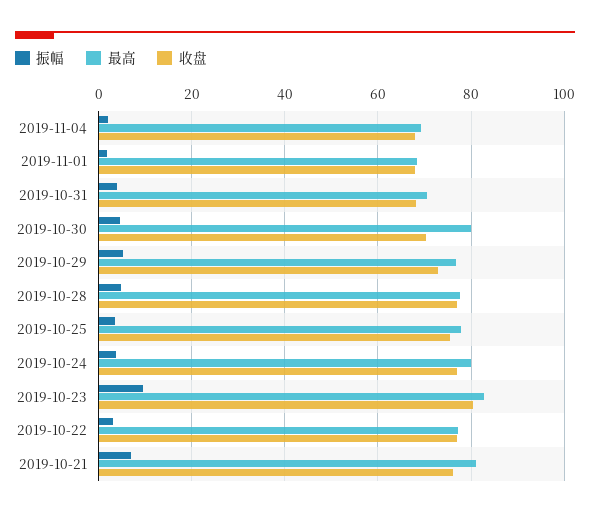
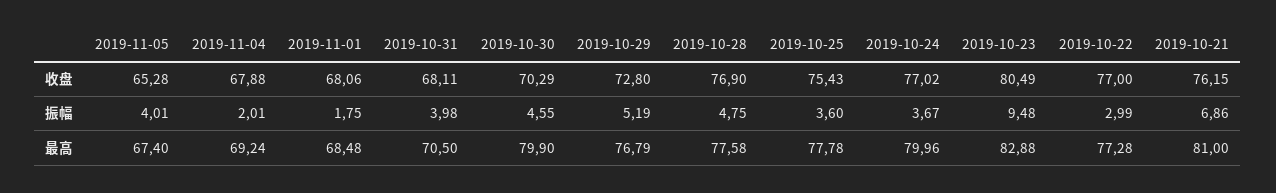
收盘, 2019-11-05: none -> 65.28
振幅, 2019-11-05: none -> 4.01
最高, 2019-11-05: none -> 67.4

